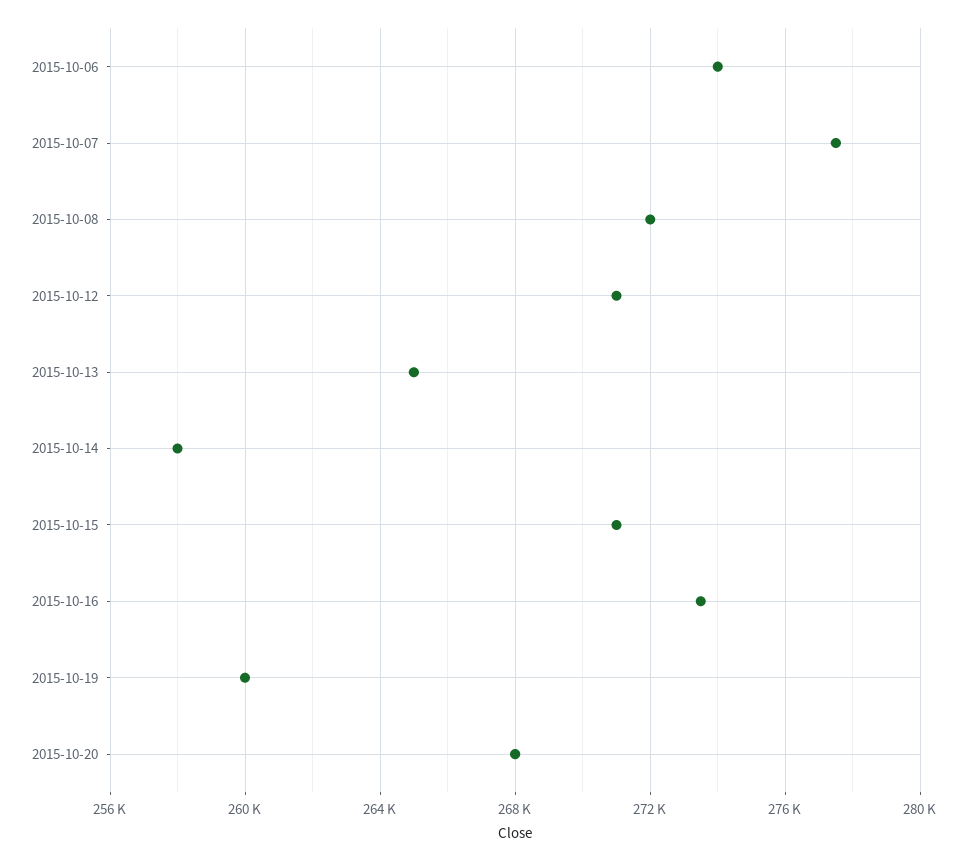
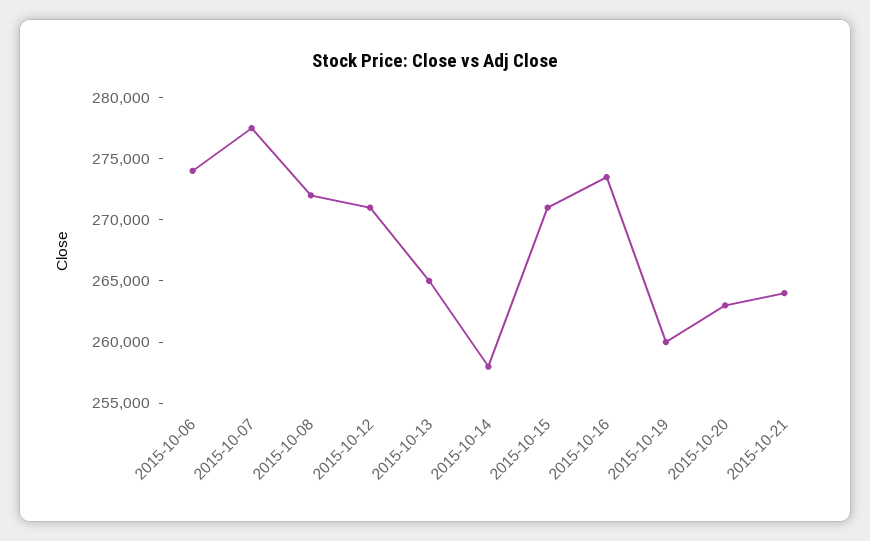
2015-10-20: 268000 -> 263000
2015-10-21: none -> 264000

